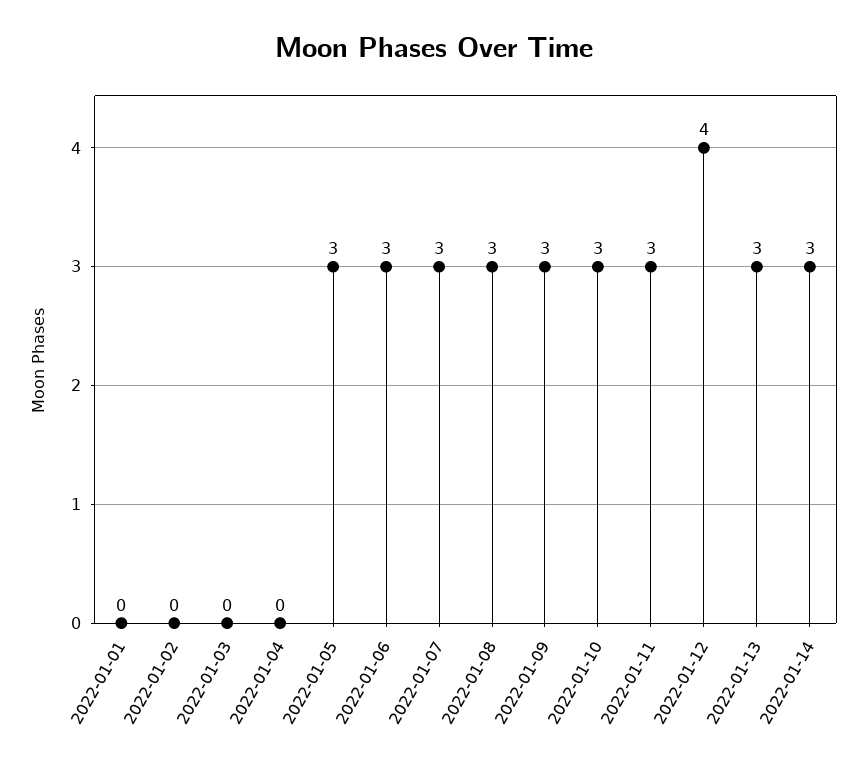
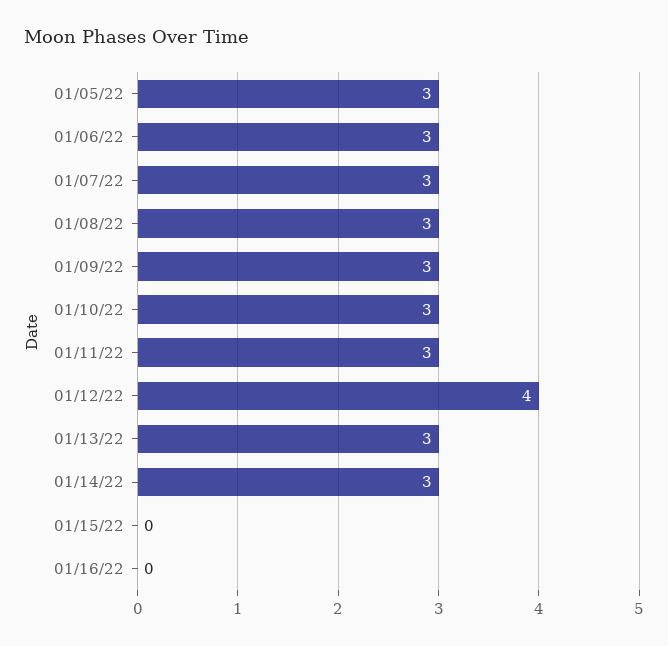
2022-01-01: 0 -> none
2022-01-02: 0 -> none
2022-01-03: 0 -> none
2022-01-04: 0 -> none
01/15/22: none -> 0
01/16/22: none -> 0

